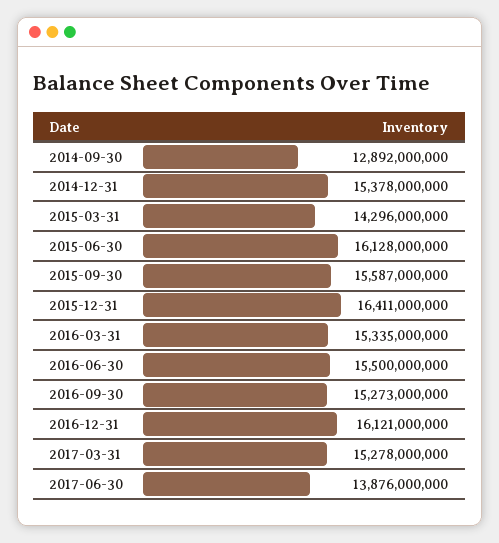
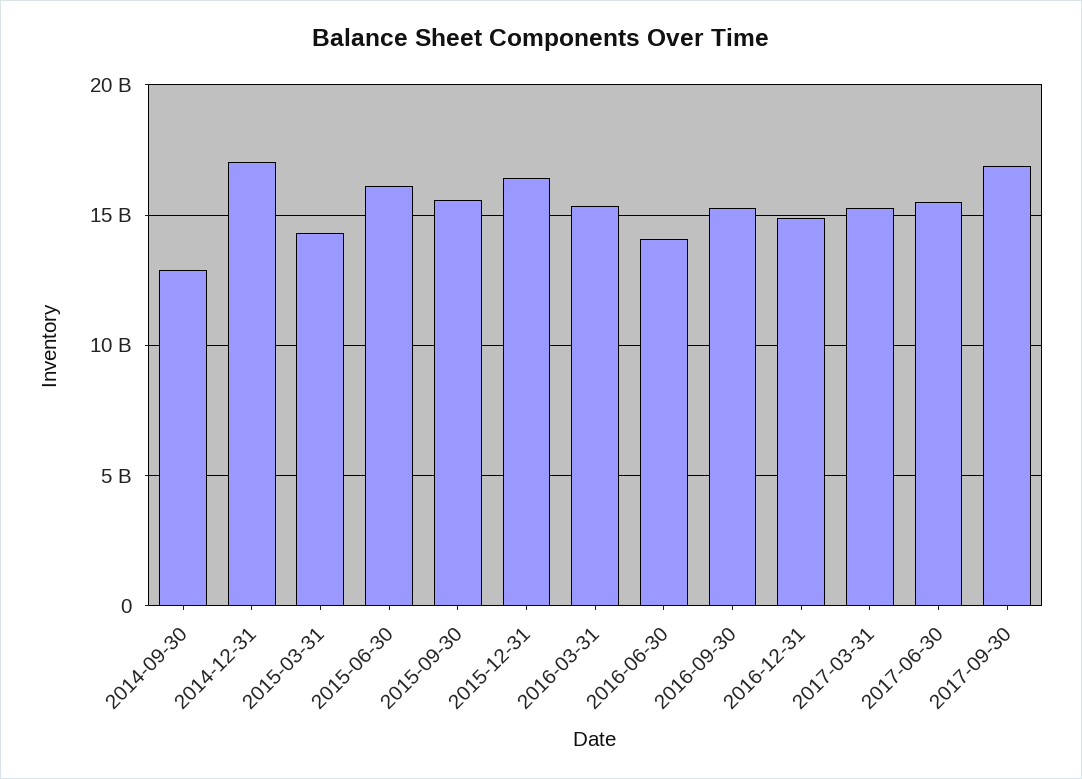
2014-12-31: 15378000000 -> 17000000000
2016-06-30: 15500000000 -> 14000000000
2016-12-31: 16121000000 -> 15000000000
2017-06-30: 13876000000 -> 15500000000
2017-09-30: none -> 17000000000

